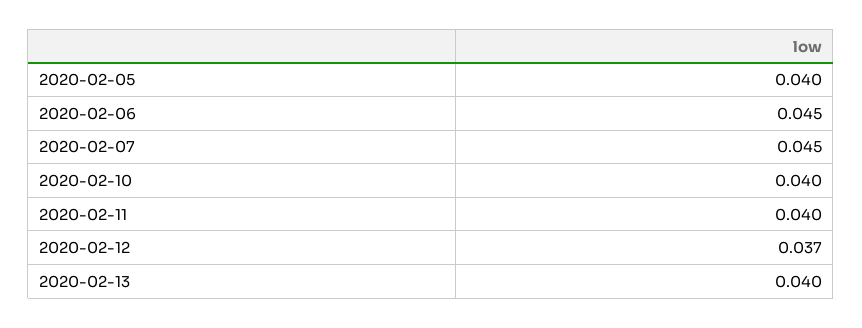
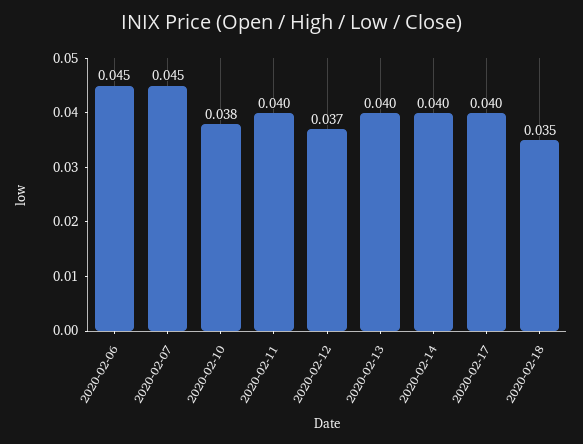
2020-02-05: 0.04 -> none
2020-02-10: 0.04 -> 0.038
2020-02-14: none -> 0.04
2020-02-17: none -> 0.04
2020-02-18: none -> 0.035

